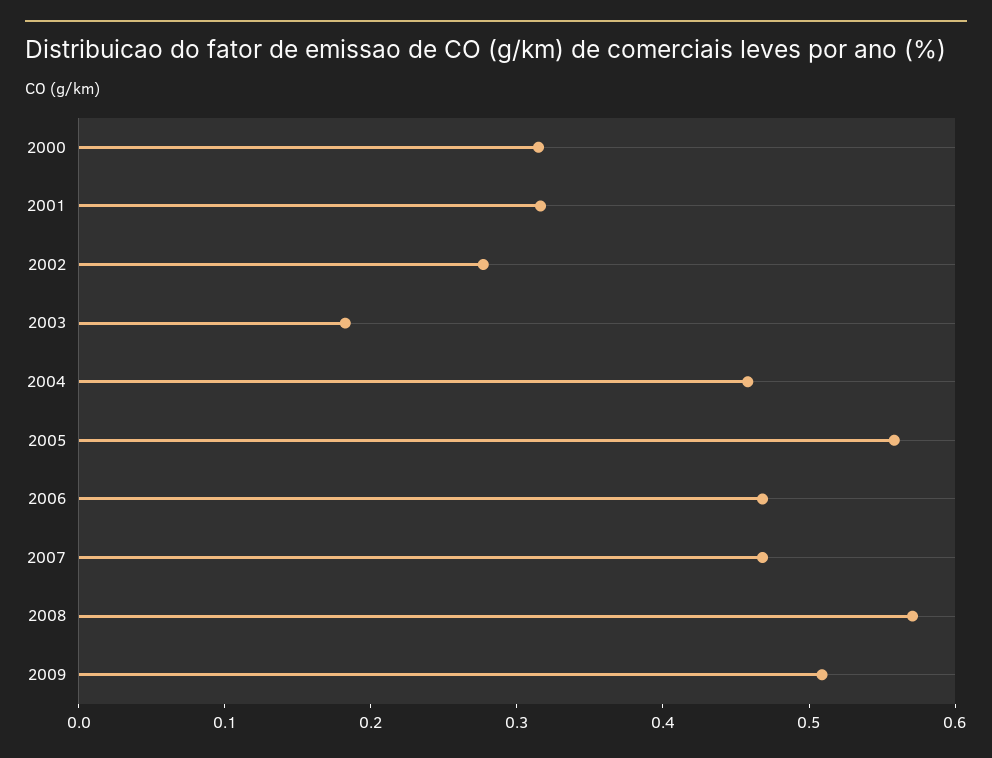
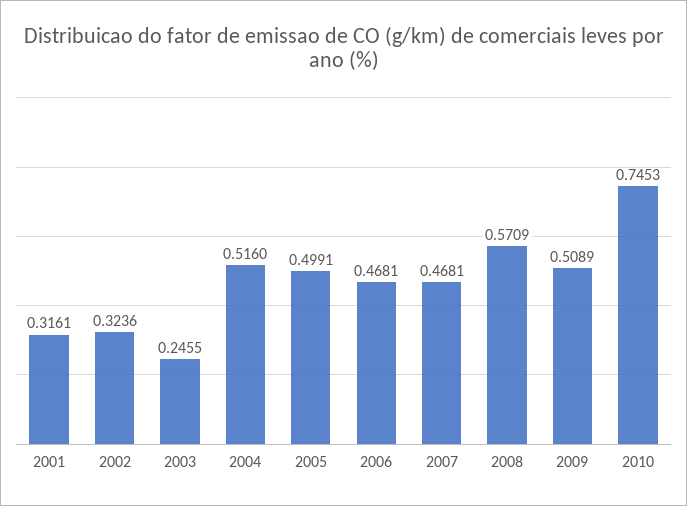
2000: 0.32 -> none
2002: 0.28 -> 0.3236
2003: 0.18 -> 0.2455
2004: 0.46 -> 0.516
2005: 0.56 -> 0.4991
2010: none -> 0.7453

